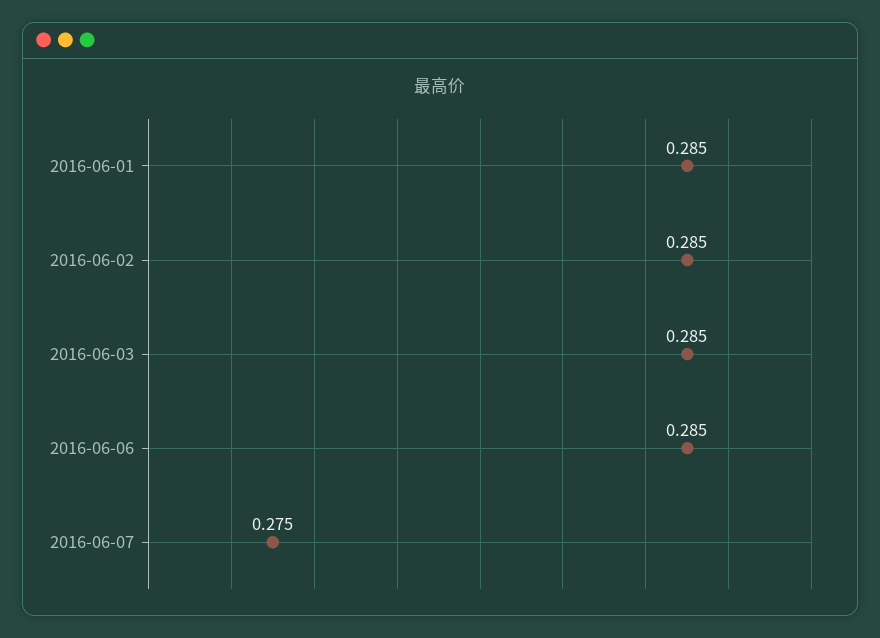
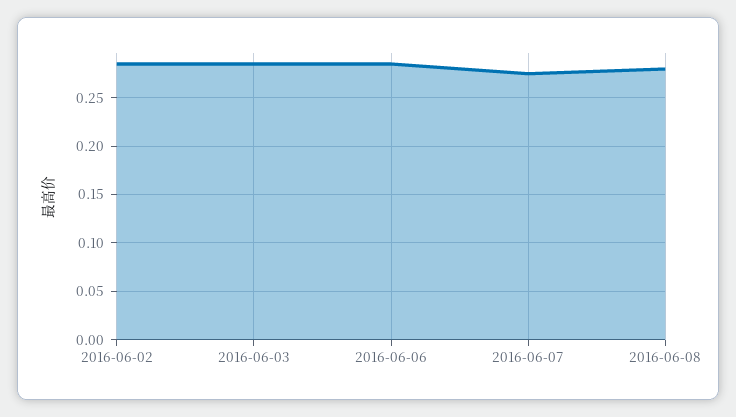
2016-06-01: 0.285 -> none
2016-06-08: none -> 0.28

